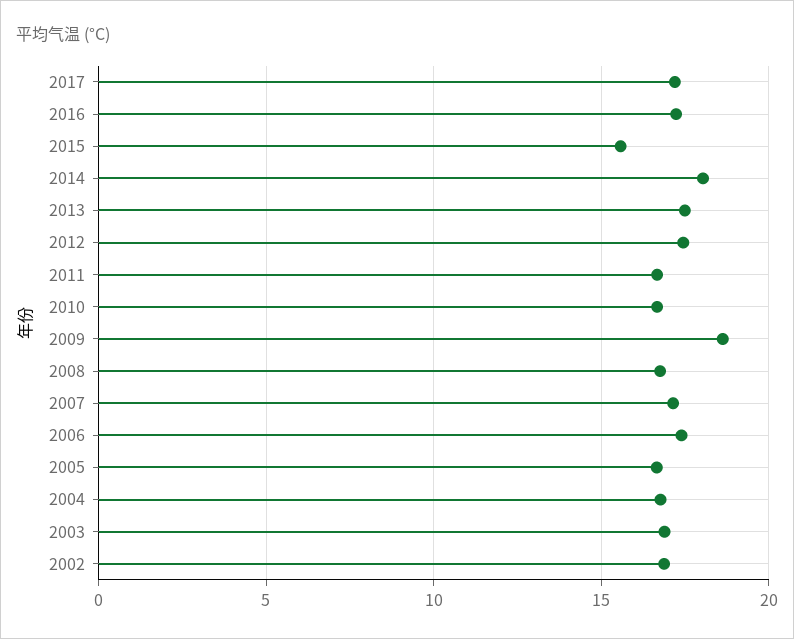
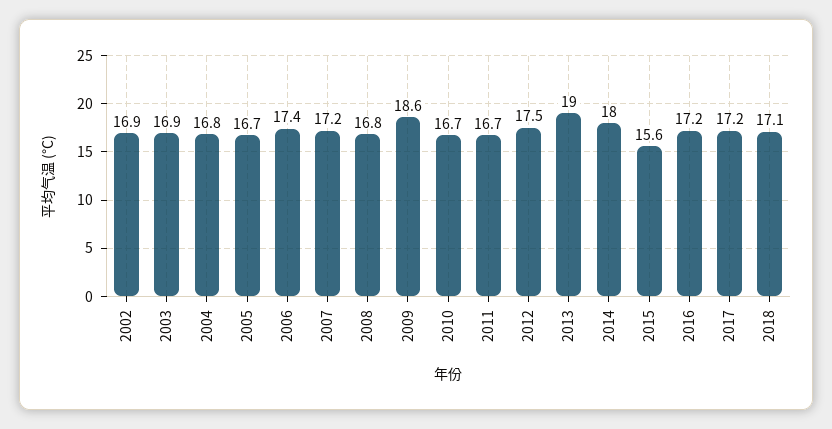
2013: 17.5 -> 19
2018: none -> 17.1

